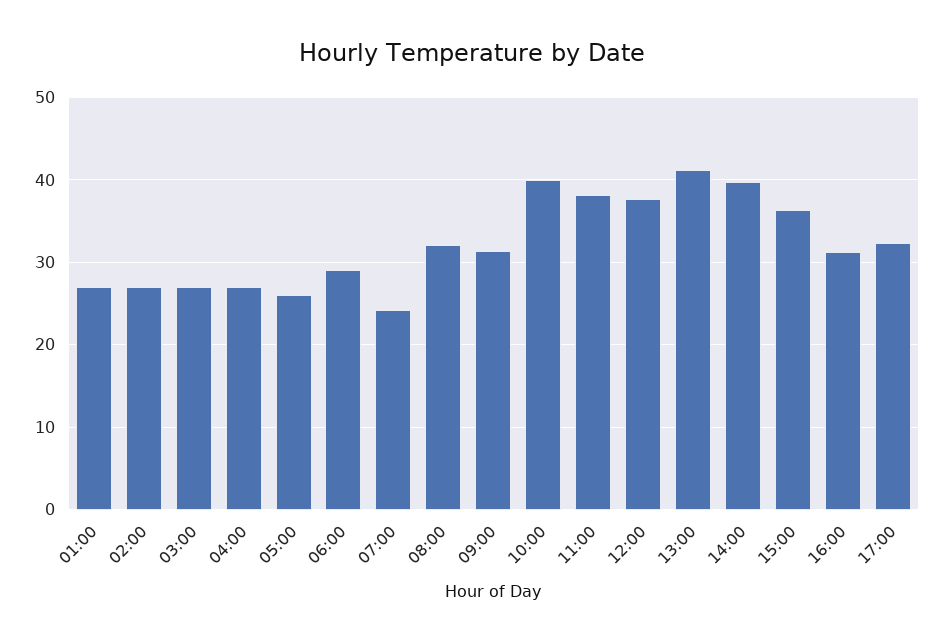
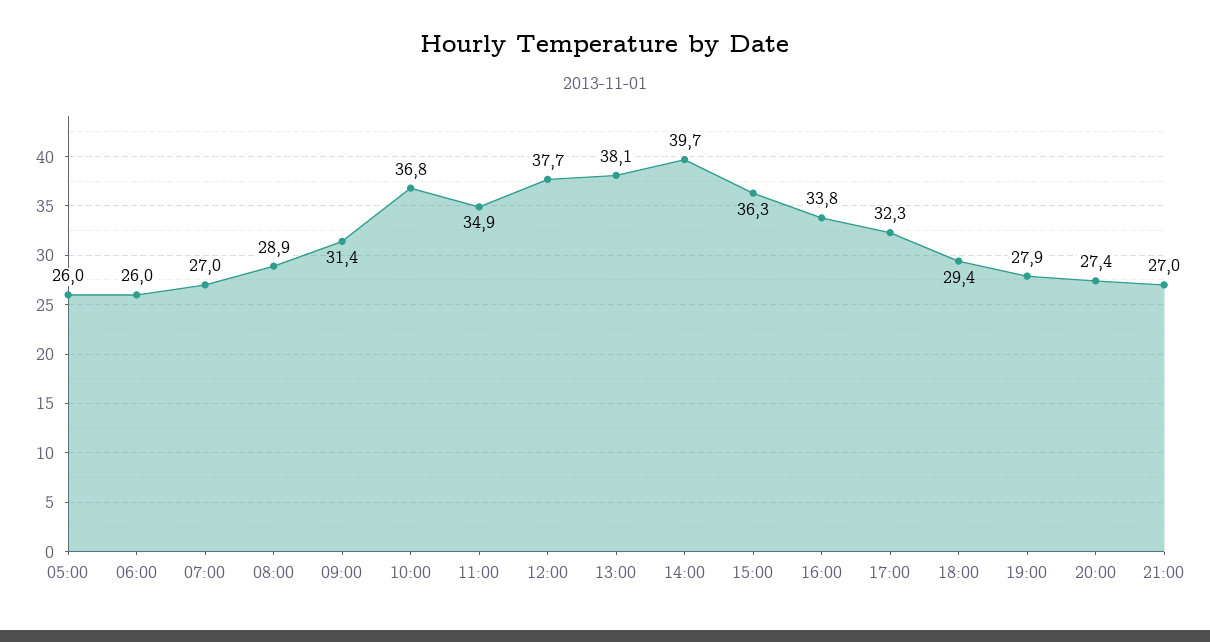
01:00: 27 -> none
02:00: 27 -> none
03:00: 27 -> none
04:00: 27 -> none
06:00: 29 -> 26
07:00: 24 -> 27
08:00: 32 -> 28.9
10:00: 40 -> 36.8
11:00: 38 -> 34.9
13:00: 41 -> 38.1
16:00: 31 -> 33.8
18:00: none -> 29.4
19:00: none -> 27.9
20:00: none -> 27.4
21:00: none -> 27

